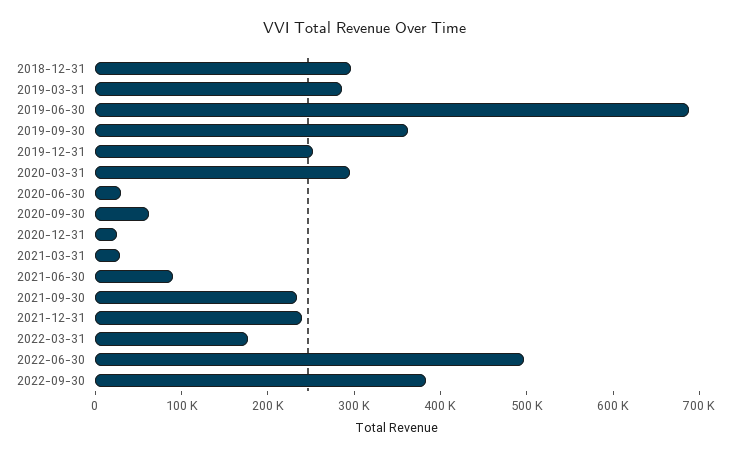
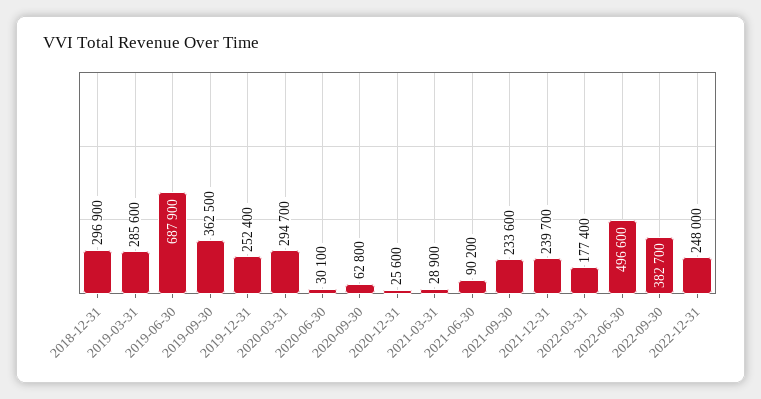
2022-12-31: none -> 248000

